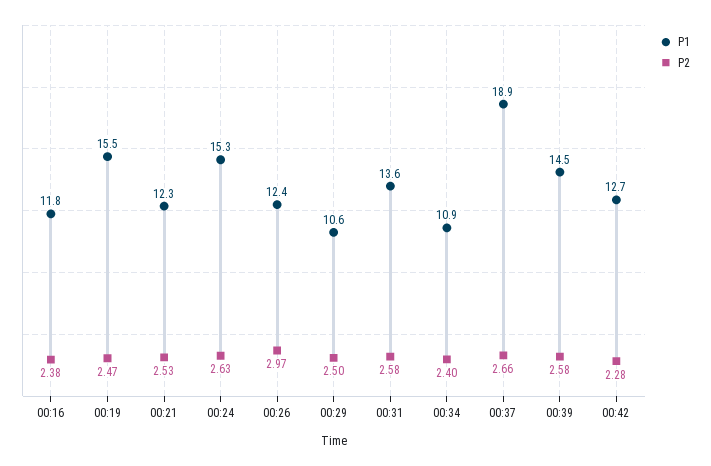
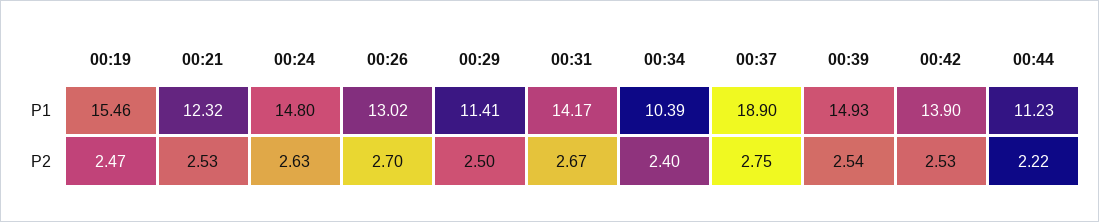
P1, 00:16: 11.8 -> none
P2, 00:16: 2.38 -> none
P1, 00:24: 15.3 -> 14.8
P1, 00:26: 12.4 -> 13.02
P2, 00:26: 2.97 -> 2.7
P1, 00:29: 10.6 -> 11.41
P1, 00:31: 13.6 -> 14.17
P2, 00:31: 2.58 -> 2.67
P1, 00:34: 10.9 -> 10.39
P2, 00:37: 2.66 -> 2.75
P1, 00:39: 14.5 -> 14.93
P2, 00:39: 2.58 -> 2.54
P1, 00:42: 12.7 -> 13.9
P2, 00:42: 2.28 -> 2.53
P1, 00:44: none -> 11.23
P2, 00:44: none -> 2.22

